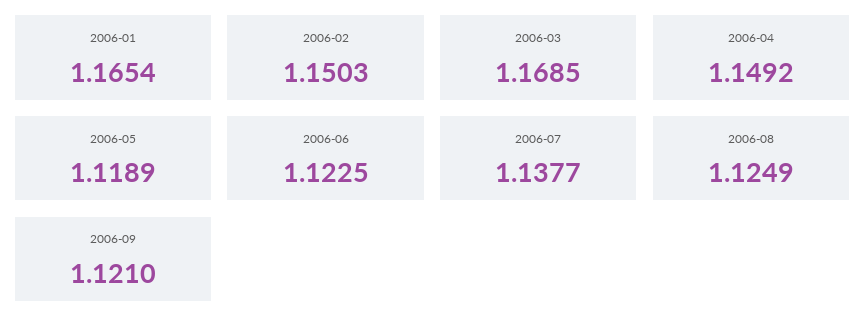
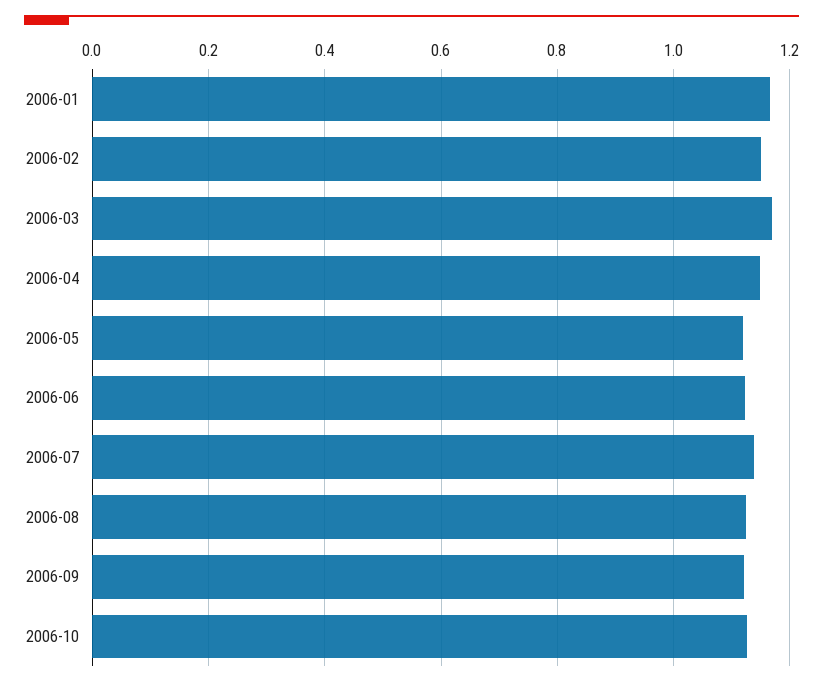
2006-10: none -> 1.12

